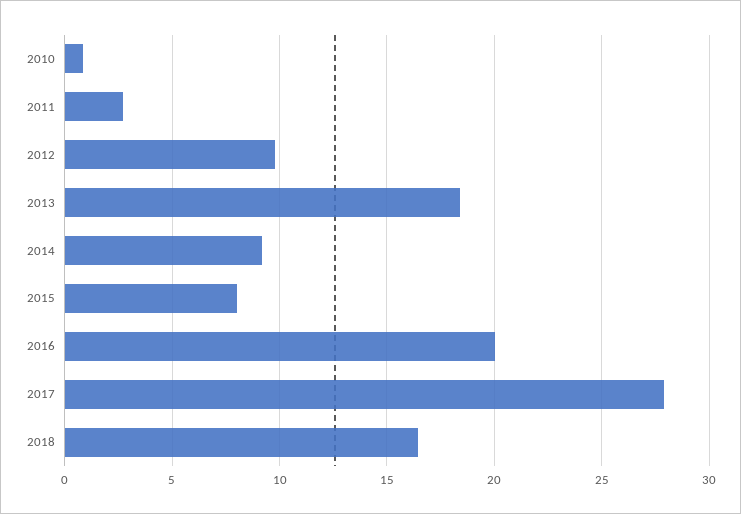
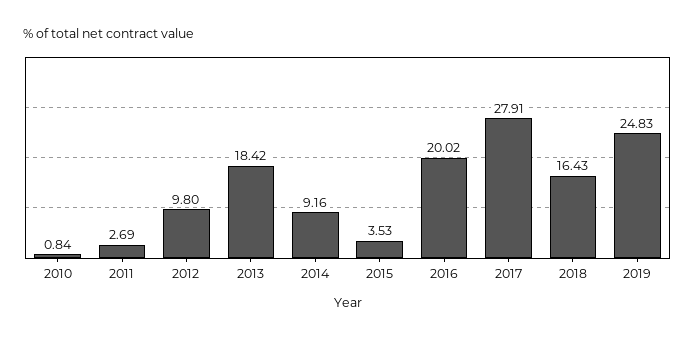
2015: 8 -> 3.53
2019: none -> 24.83

